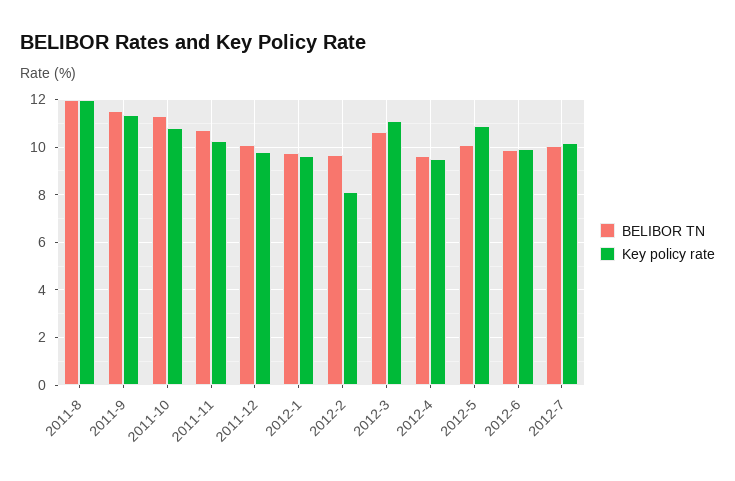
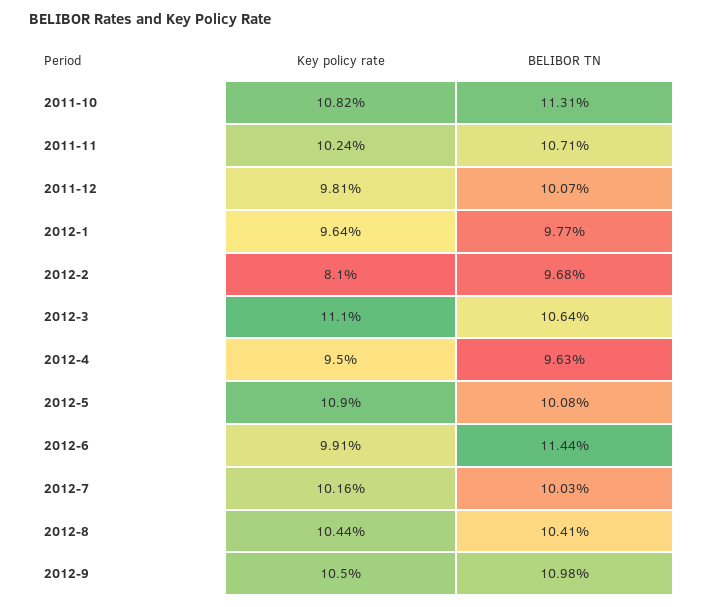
BELIBOR TN, 2011-8: 12 -> none
Key policy rate, 2011-8: 12 -> none
BELIBOR TN, 2011-9: 11.5 -> none
Key policy rate, 2011-9: 11.5 -> none
BELIBOR TN, 2012-6: 10 -> 11.44
Key policy rate, 2012-8: none -> 10.44
BELIBOR TN, 2012-8: none -> 10.41
Key policy rate, 2012-9: none -> 10.5
BELIBOR TN, 2012-9: none -> 10.98

